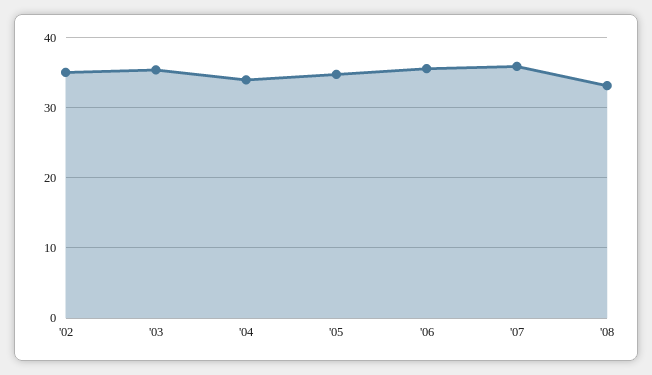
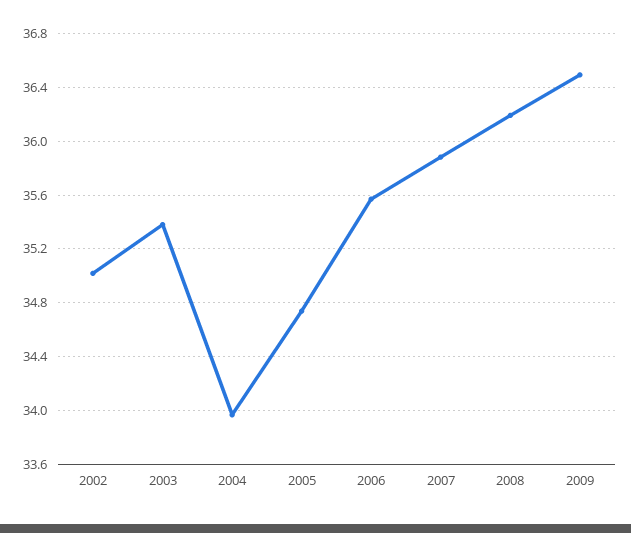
'08: 33 -> 36.2
2009: none -> 36.5

